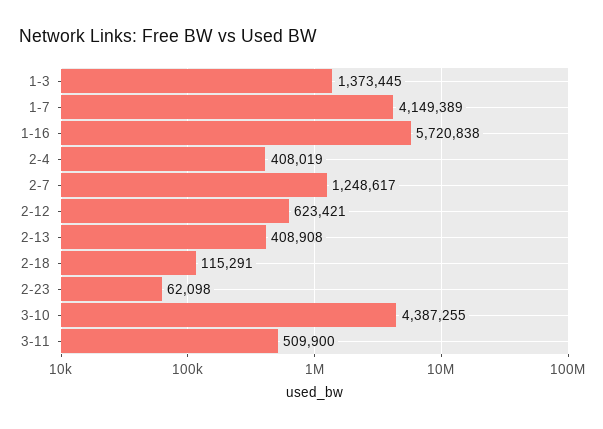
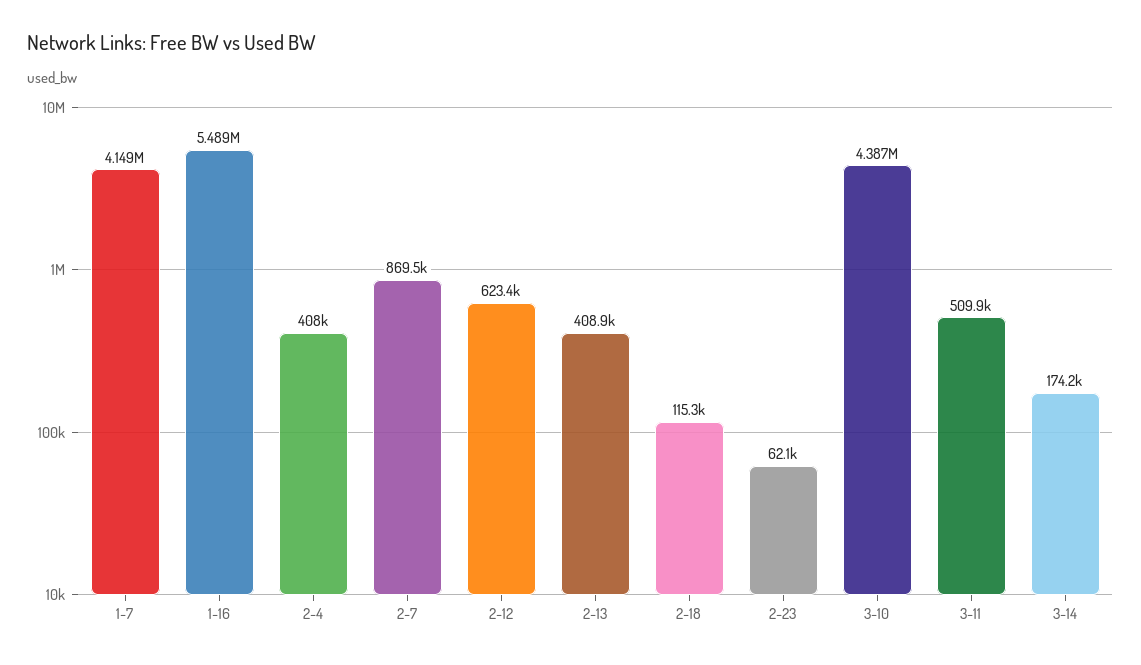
1-3: 1373445 -> none
1-16: 5720838 -> 5489000
2-7: 1248617 -> 869500
3-14: none -> 174200

